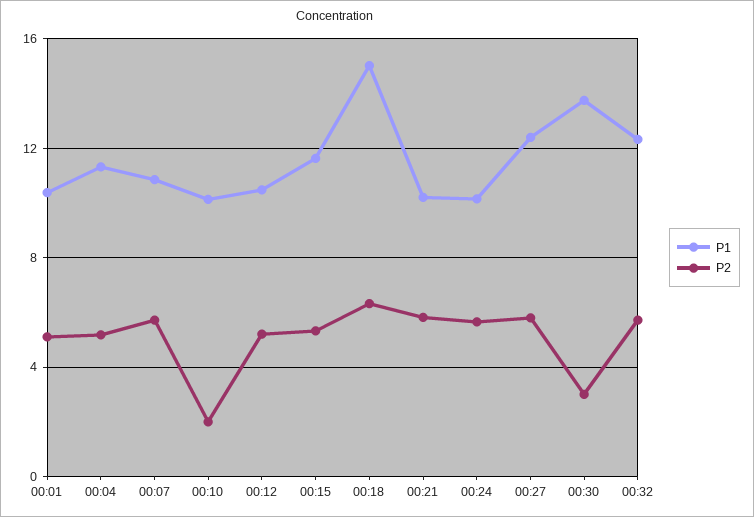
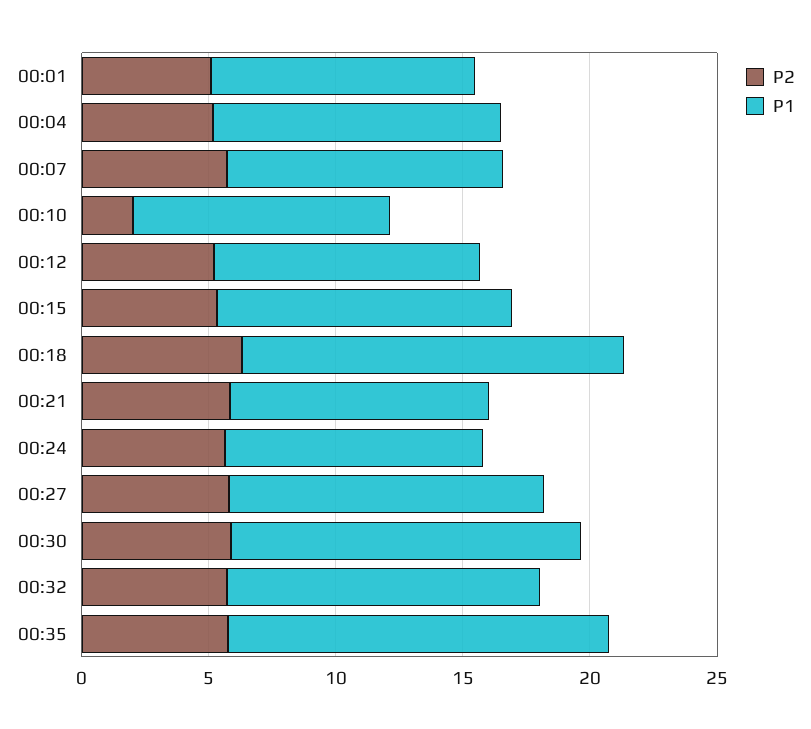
P2, 00:30: 3 -> 6
P2, 00:35: none -> 6
P1, 00:35: none -> 15

